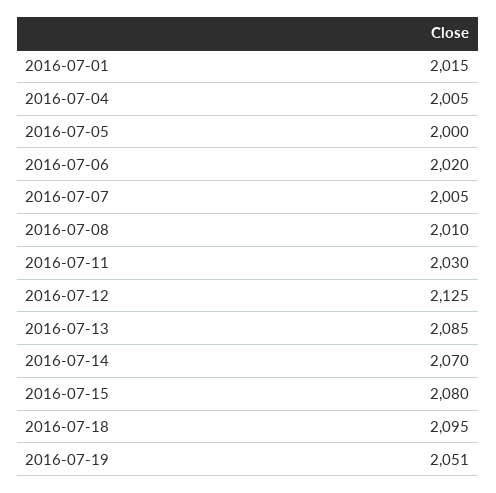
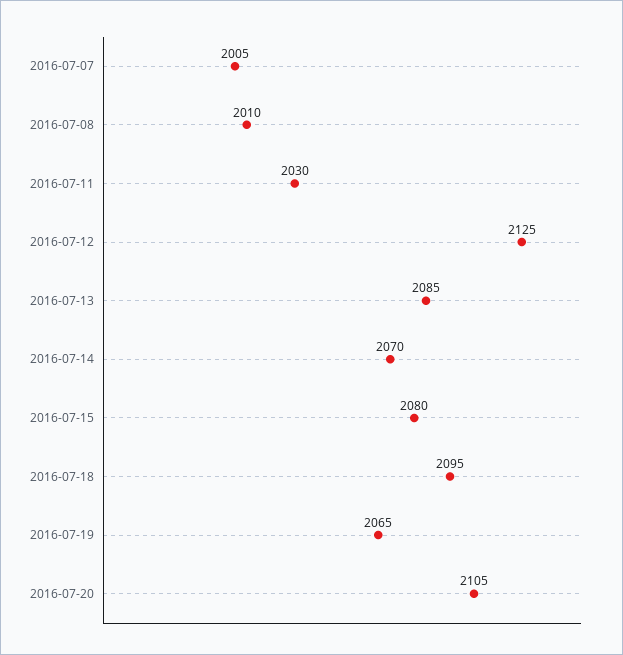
2016-07-01: 2015 -> none
2016-07-04: 2005 -> none
2016-07-05: 2000 -> none
2016-07-06: 2020 -> none
2016-07-19: 2051 -> 2065
2016-07-20: none -> 2105

